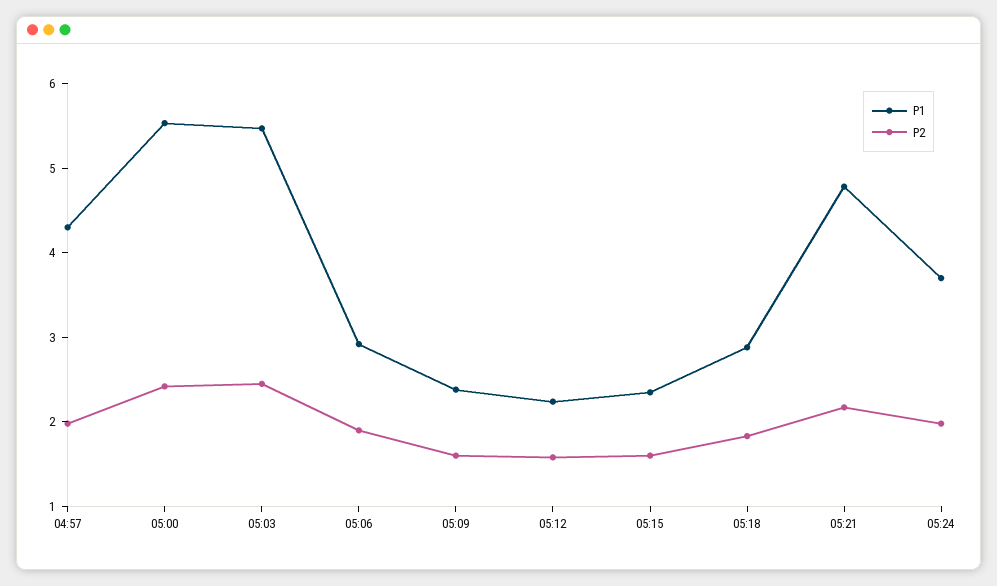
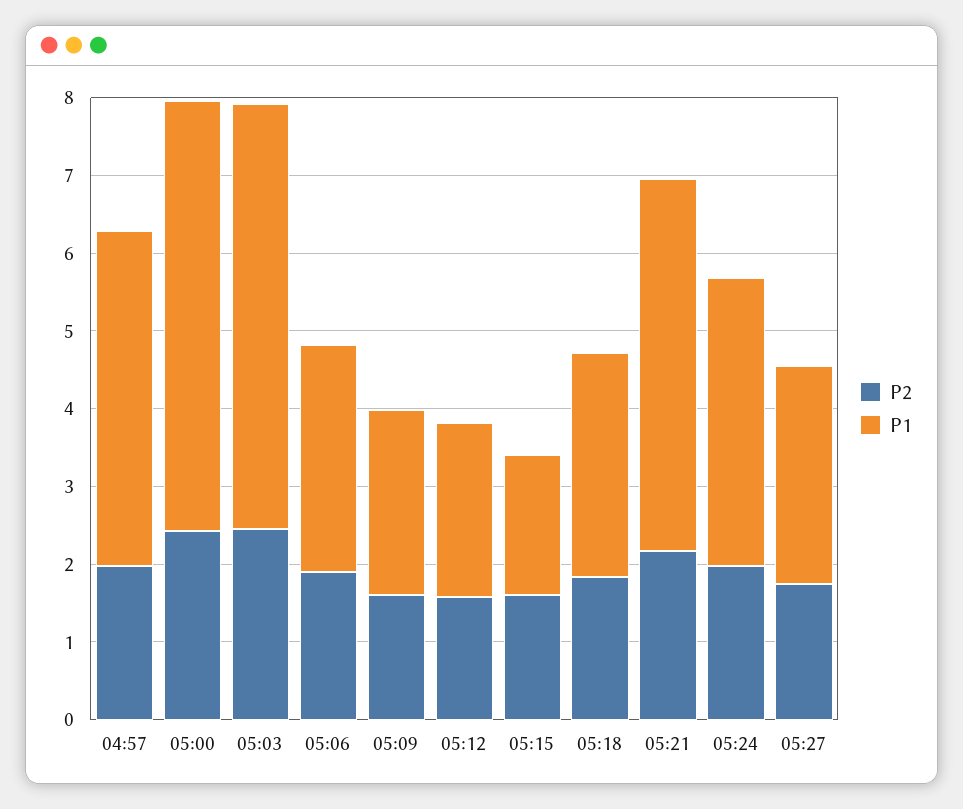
P1, 05:15: 2.4 -> 1.8
P2, 05:27: none -> 1.8
P1, 05:27: none -> 2.8

